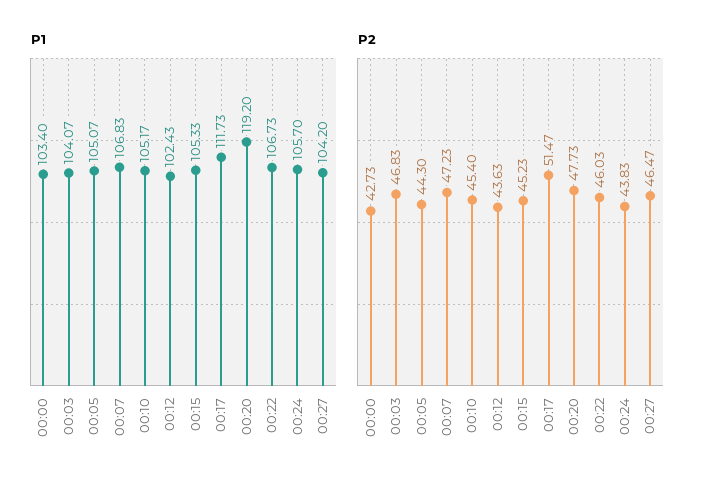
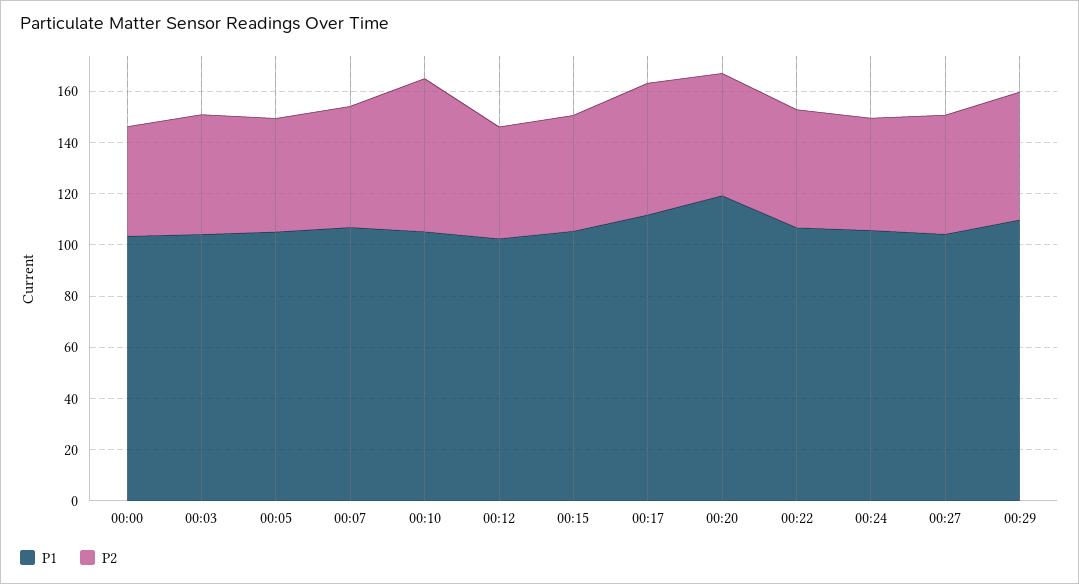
P2, 00:10: 45.4 -> 60
P1, 00:29: none -> 110
P2, 00:29: none -> 50

